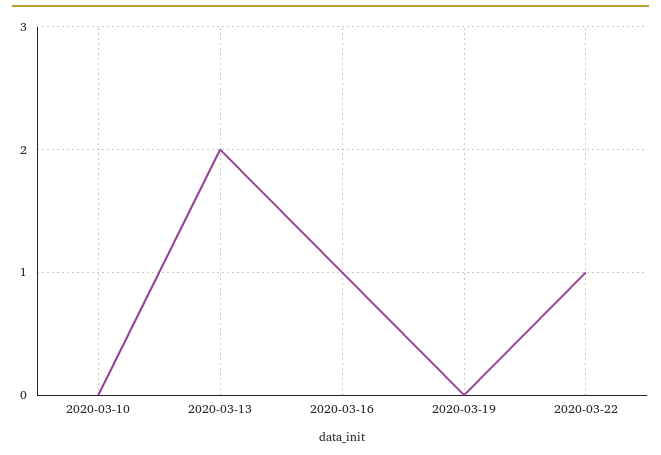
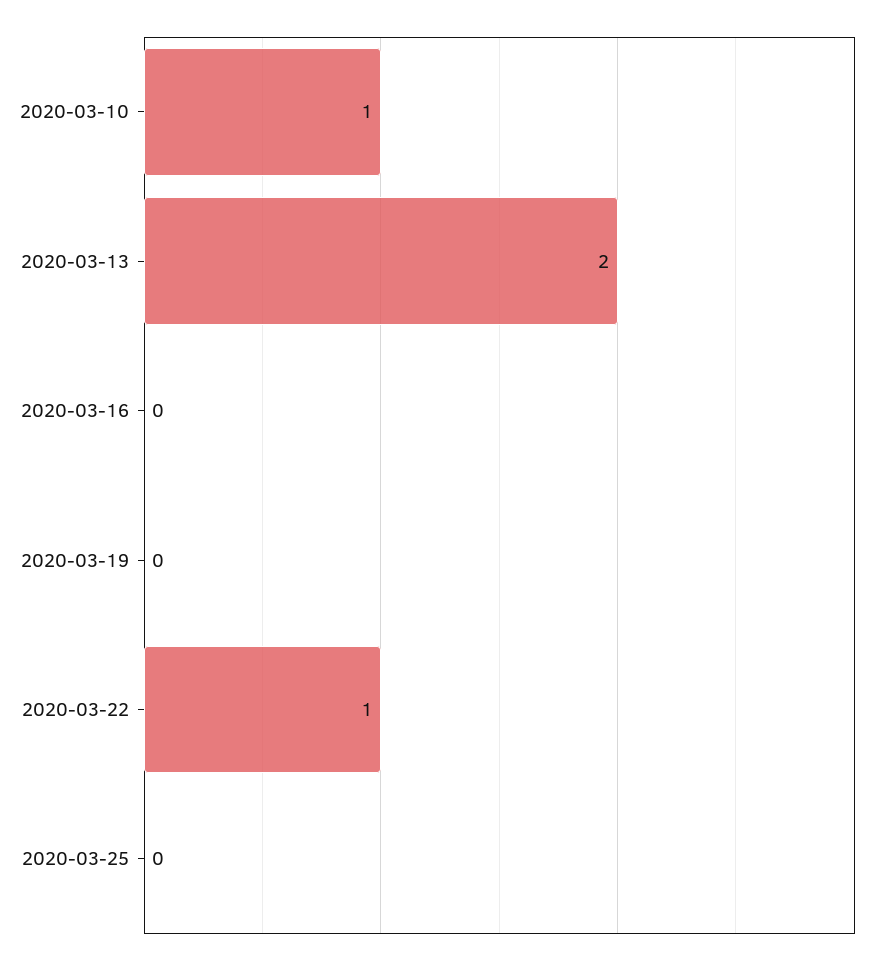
2020-03-10: 0 -> 1
2020-03-16: 1 -> 0
2020-03-25: none -> 0

